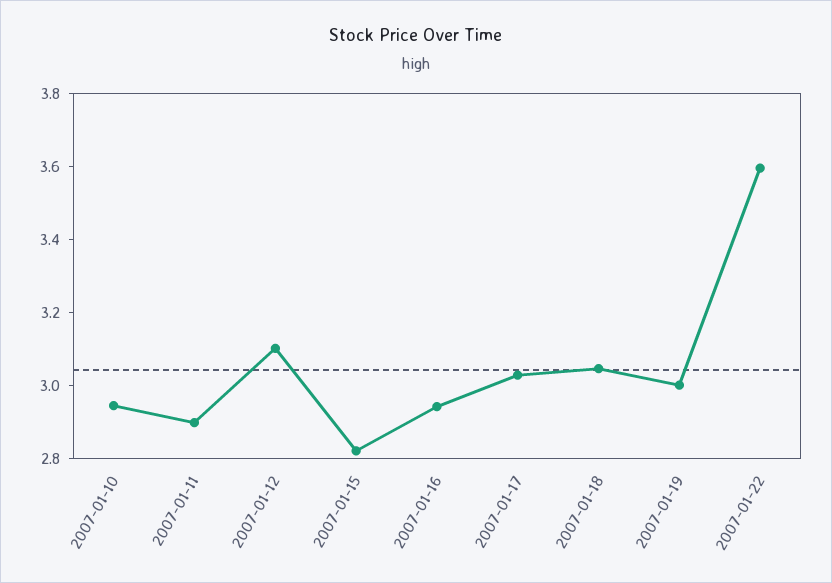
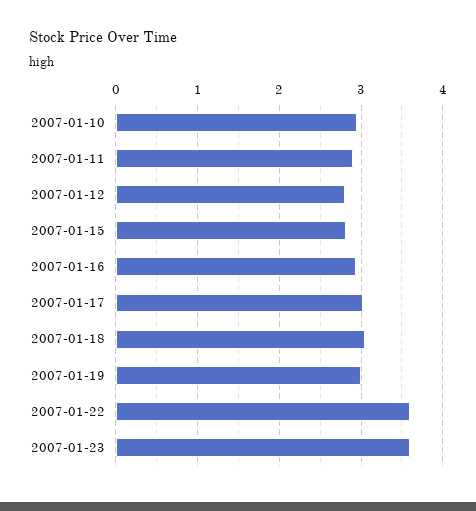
2007-01-12: 3.1 -> 2.8
2007-01-23: none -> 3.6

